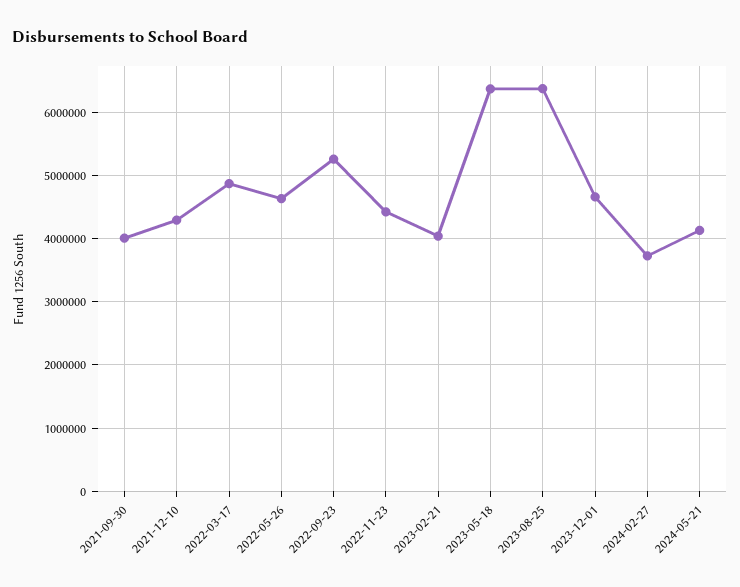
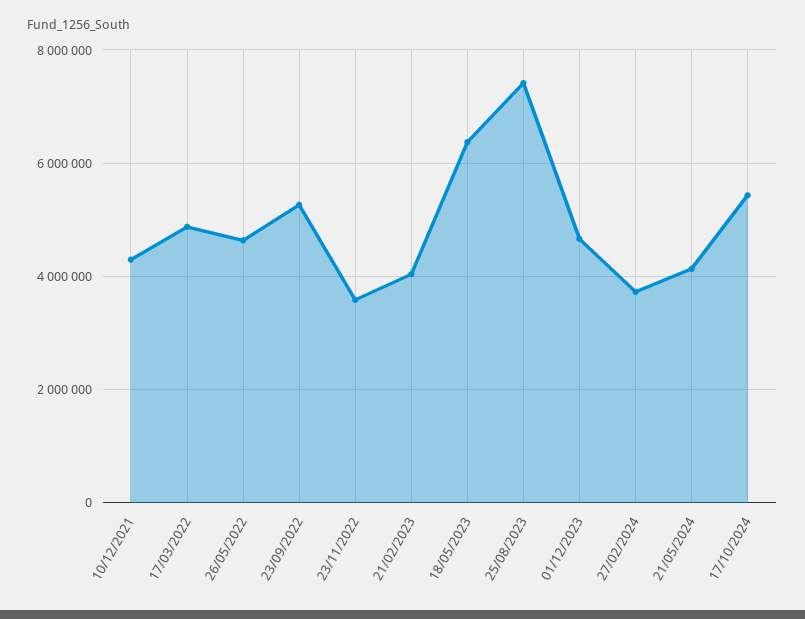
2021-09-30: 4000000 -> none
2022-11-23: 4400000 -> 3600000
2023-08-25: 6400000 -> 7400000
17/10/2024: none -> 5400000

